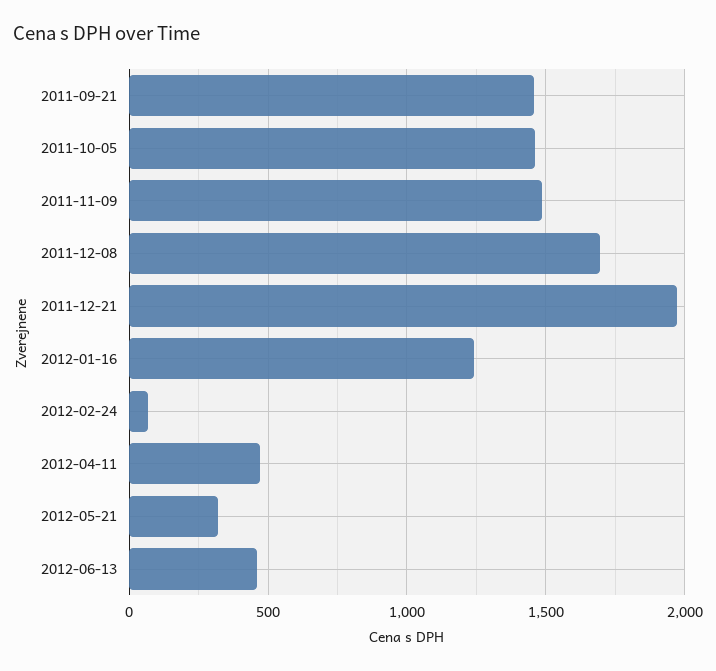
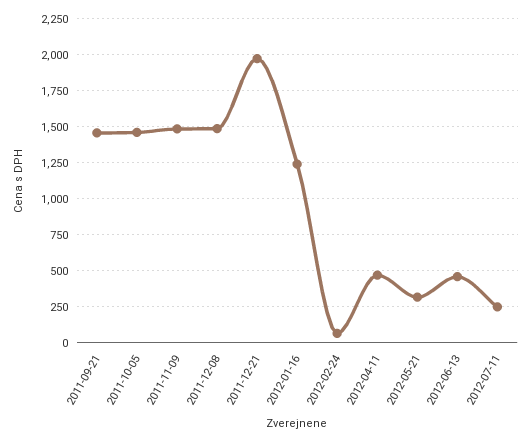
2011-12-08: 1700 -> 1500
2012-07-11: none -> 250

